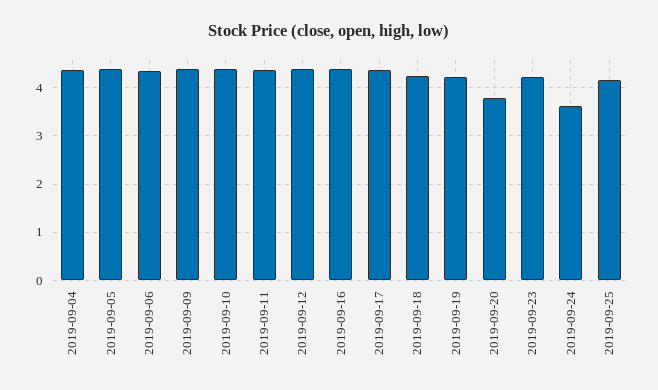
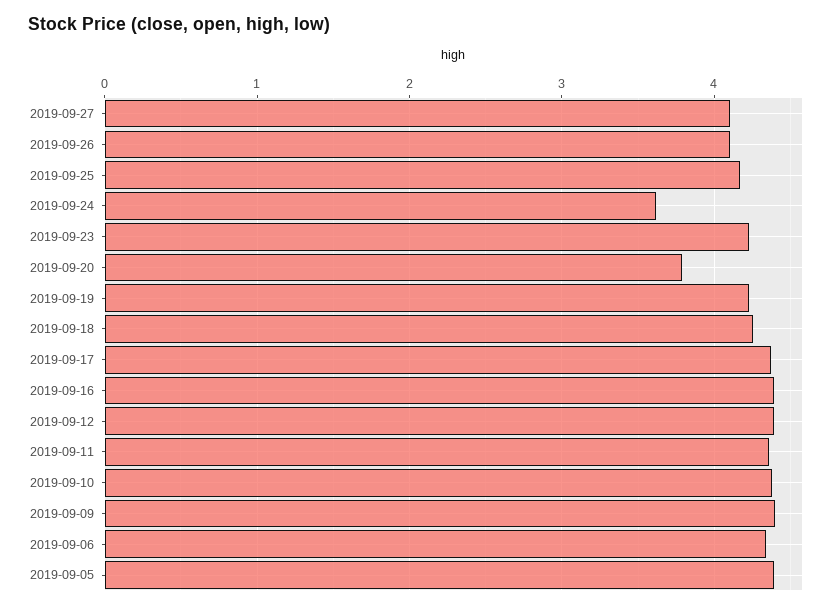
2019-09-04: 4.4 -> none
2019-09-27: none -> 4.1
2019-09-26: none -> 4.1

